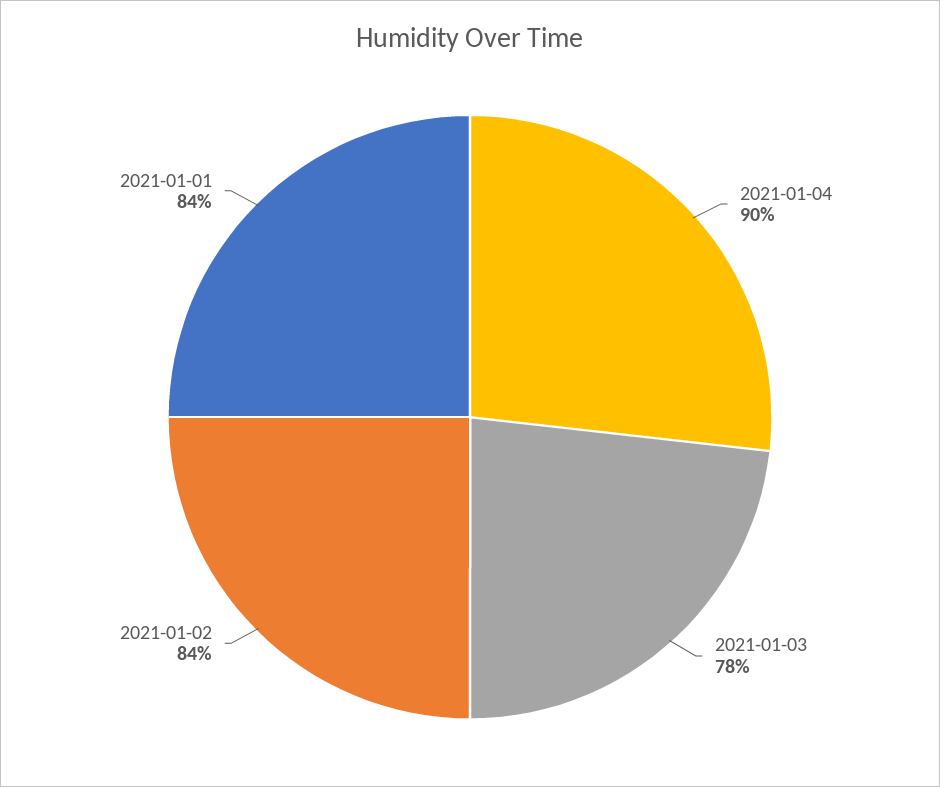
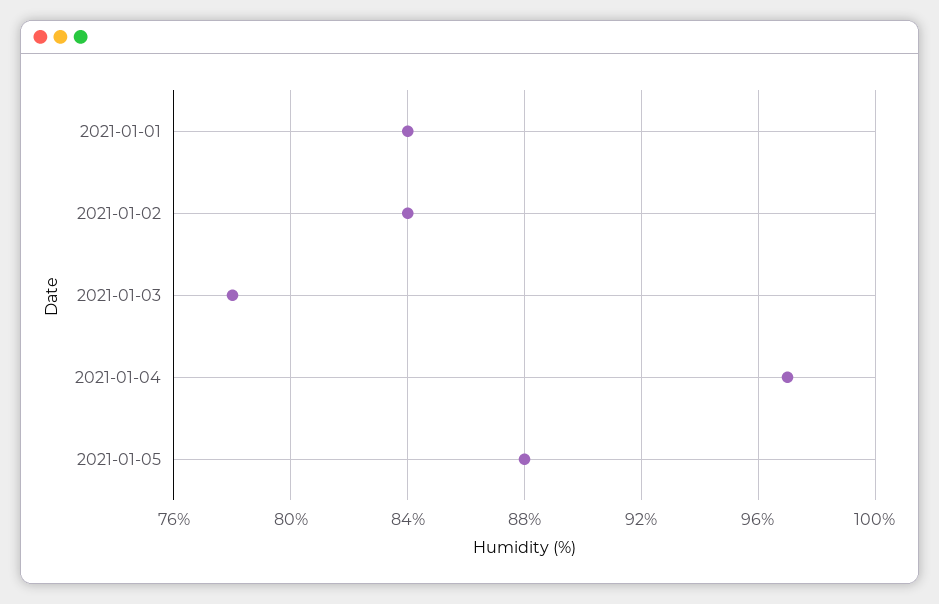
2021-01-04: 90 -> 97
2021-01-05: none -> 88

